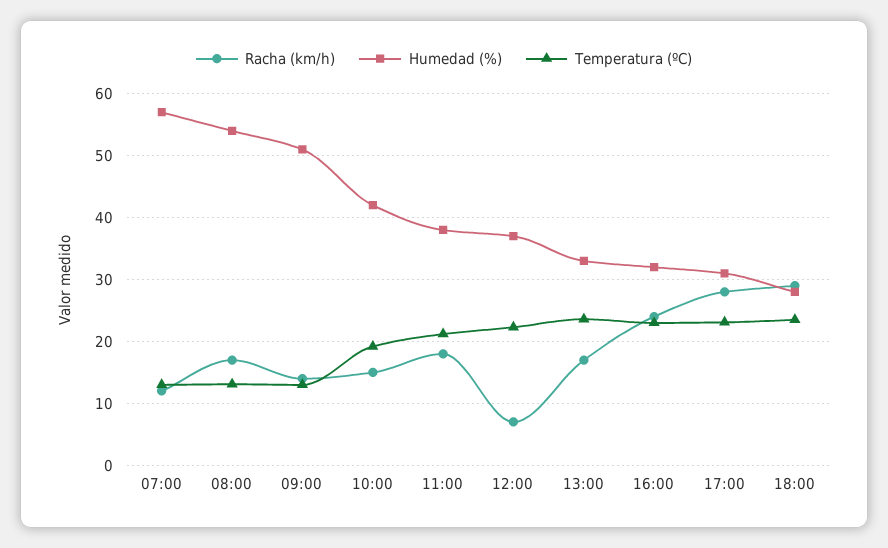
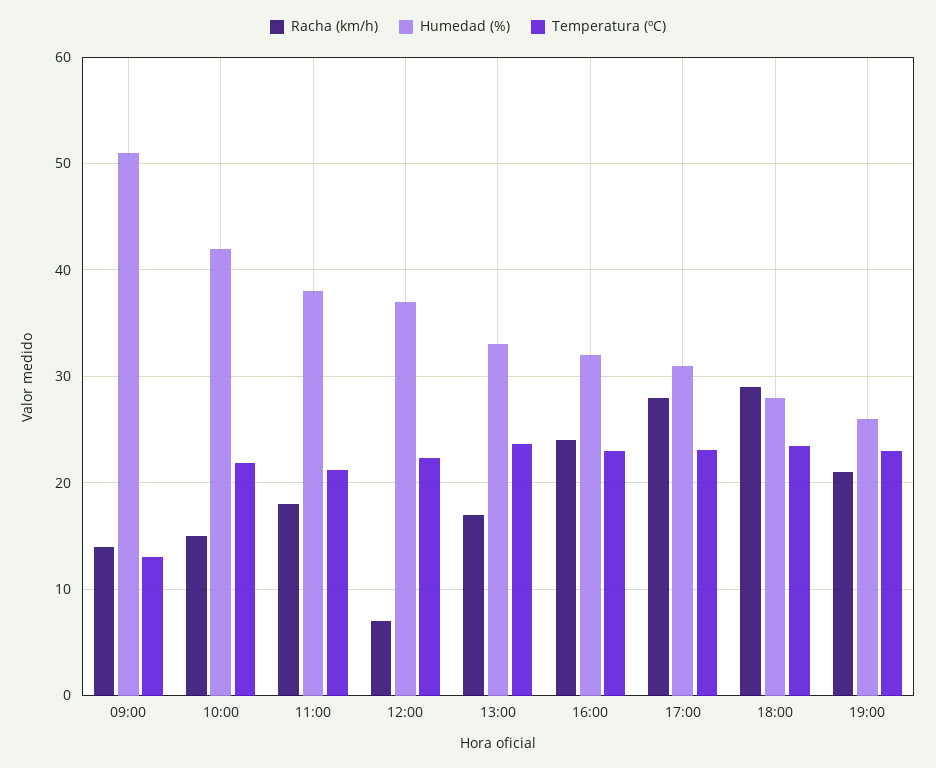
Racha (km/h), 07:00: 12 -> none
Humedad (%), 07:00: 57 -> none
Temperatura (ºC), 07:00: 13 -> none
Racha (km/h), 08:00: 17 -> none
Humedad (%), 08:00: 54 -> none
Temperatura (ºC), 08:00: 13 -> none
Temperatura (ºC), 10:00: 19 -> 22
Racha (km/h), 19:00: none -> 21
Humedad (%), 19:00: none -> 26
Temperatura (ºC), 19:00: none -> 23

